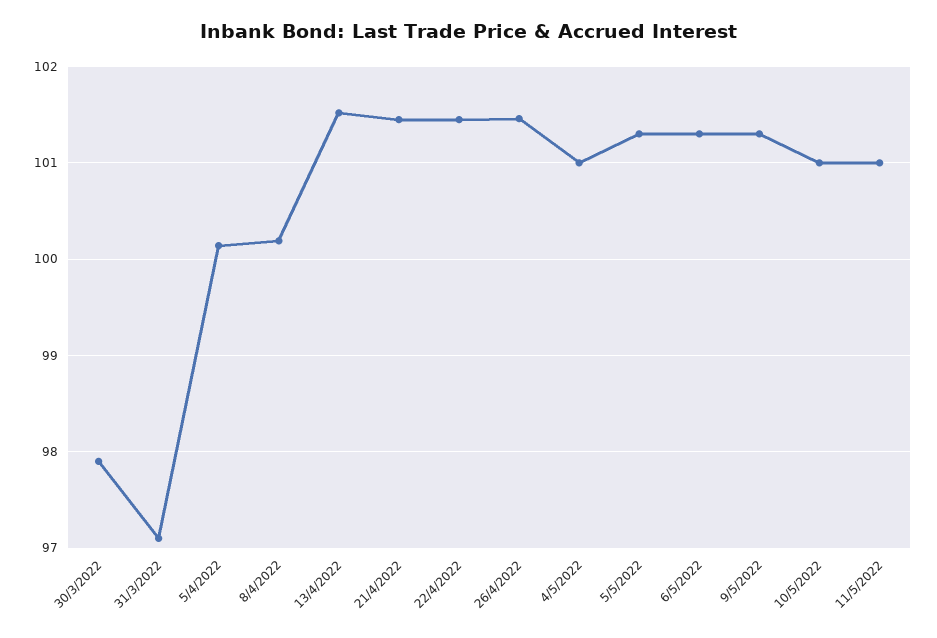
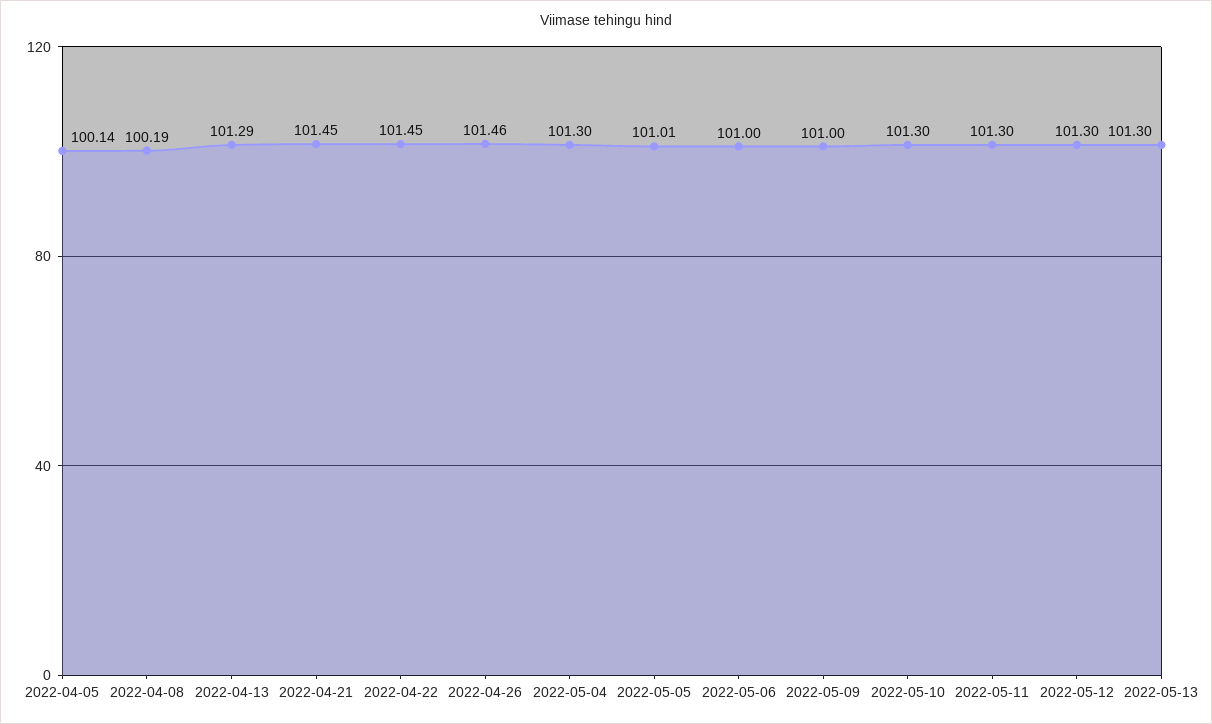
30/3/2022: 97.9 -> none
31/3/2022: 97.1 -> none
13/4/2022: 101.5 -> 101.29
4/5/2022: 101 -> 101.3
5/5/2022: 101.3 -> 101.01
6/5/2022: 101.3 -> 101
9/5/2022: 101.3 -> 101
10/5/2022: 101 -> 101.3
11/5/2022: 101 -> 101.3
2022-05-12: none -> 101.3
2022-05-13: none -> 101.3

